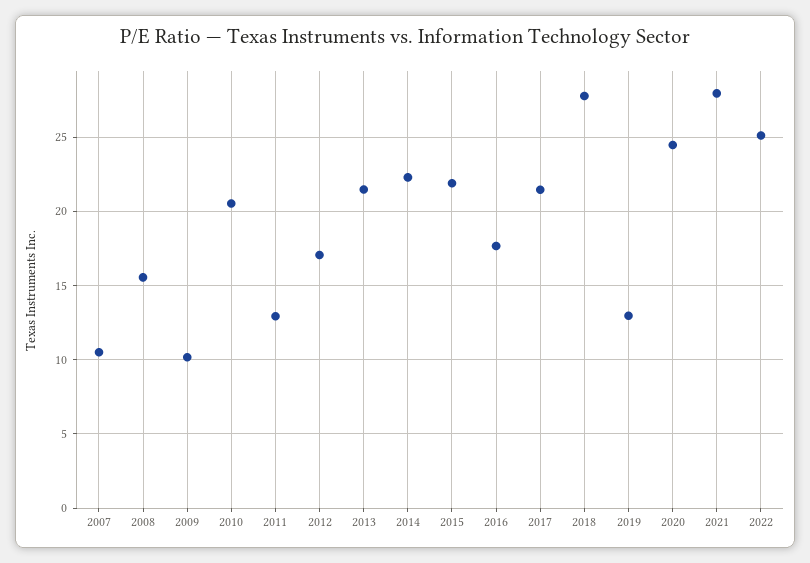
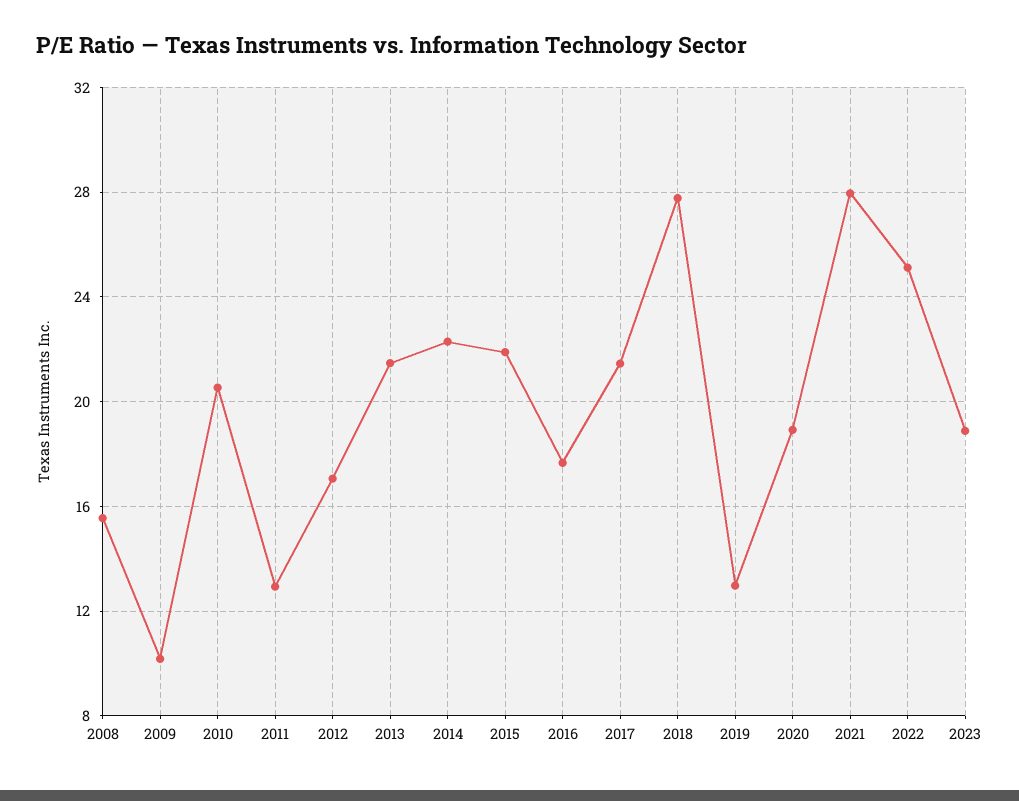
2007: 10.5 -> none
2020: 24.5 -> 19
2023: none -> 19

